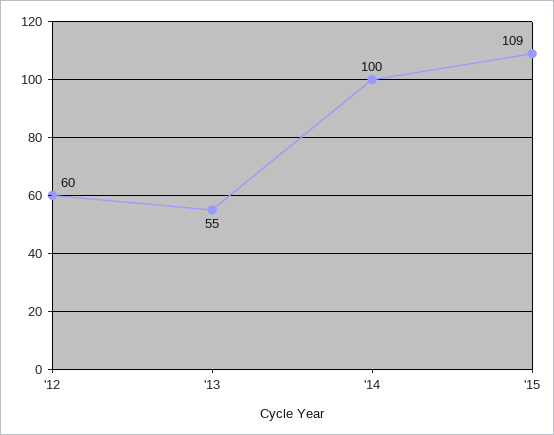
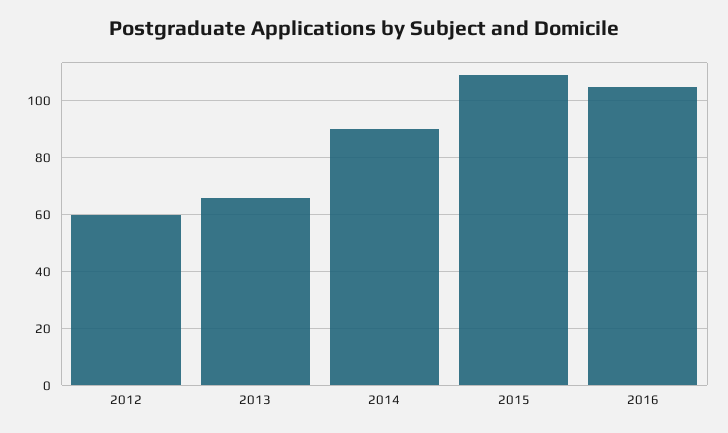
'13: 55 -> 65
'14: 100 -> 90
2016: none -> 105

